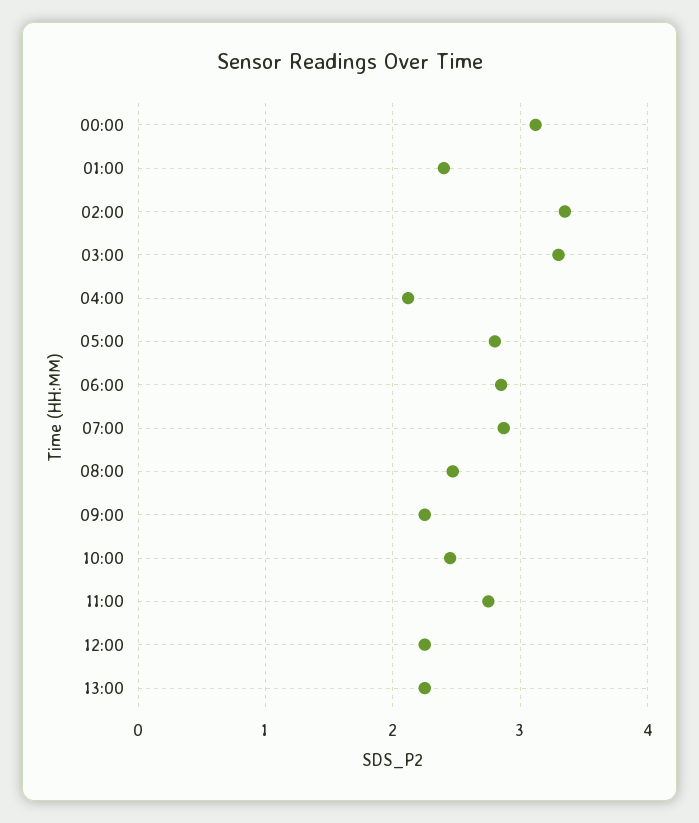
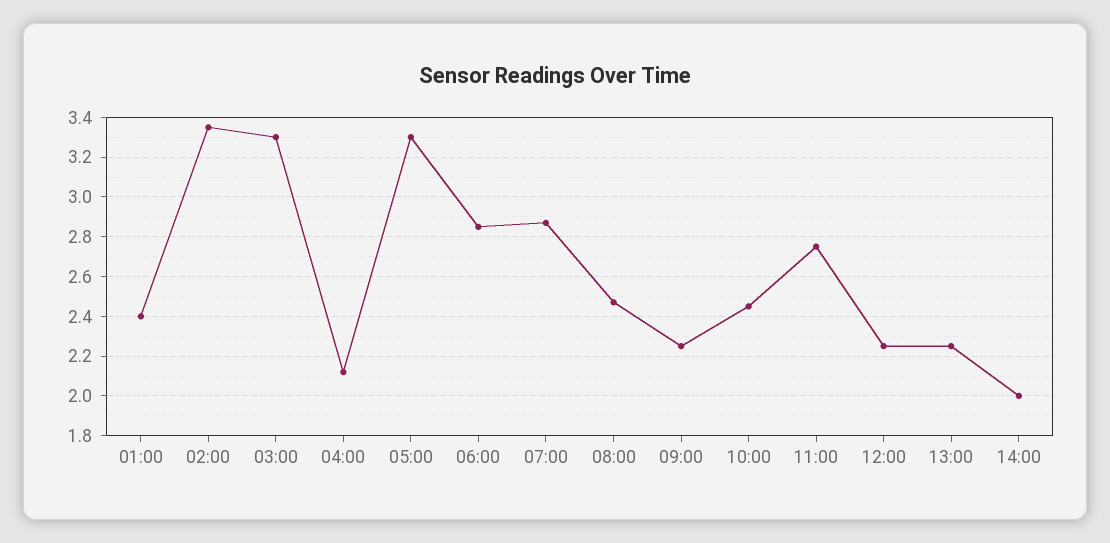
00:00: 3.1 -> none
05:00: 2.8 -> 3.3
14:00: none -> 2

